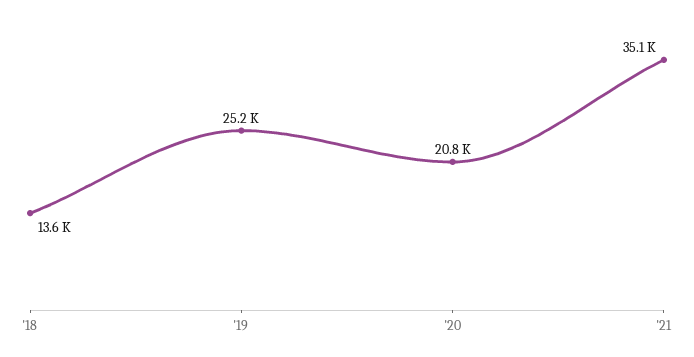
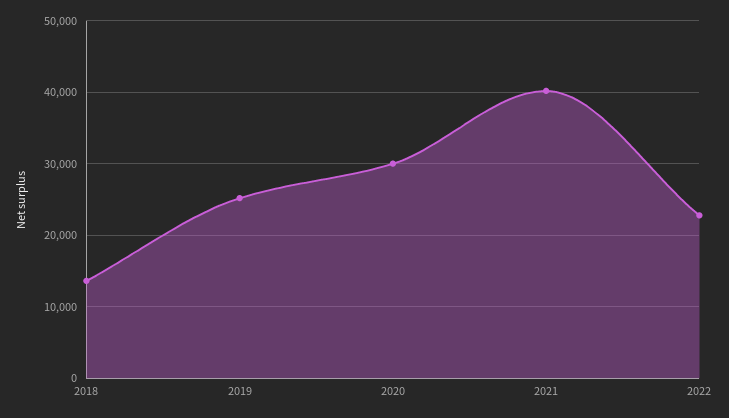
'20: 20800 -> 30000
'21: 35100 -> 40000
2022: none -> 23000

